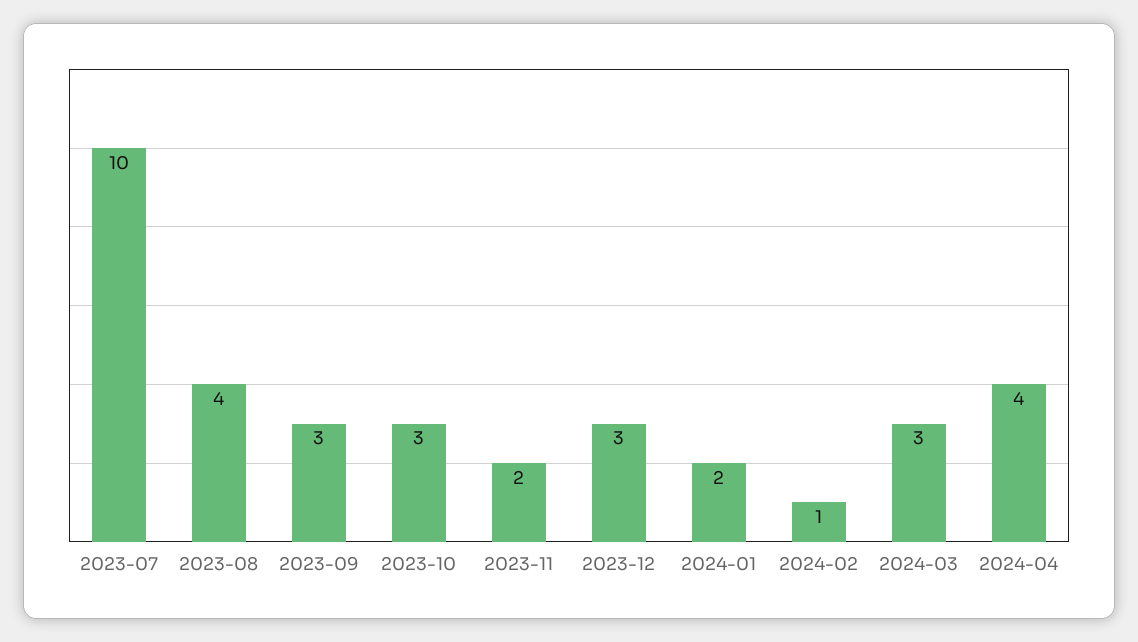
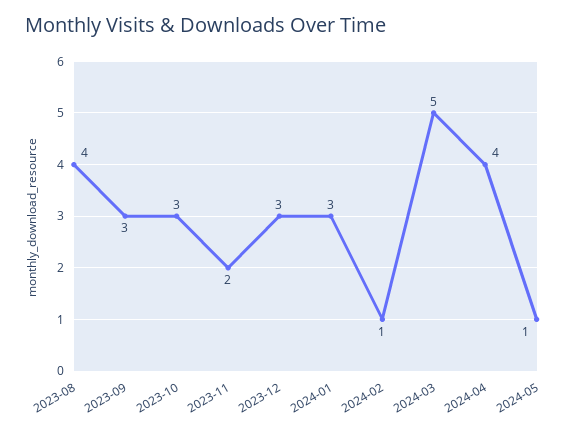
2023-07: 10 -> none
2024-01: 2 -> 3
2024-03: 3 -> 5
2024-05: none -> 1

